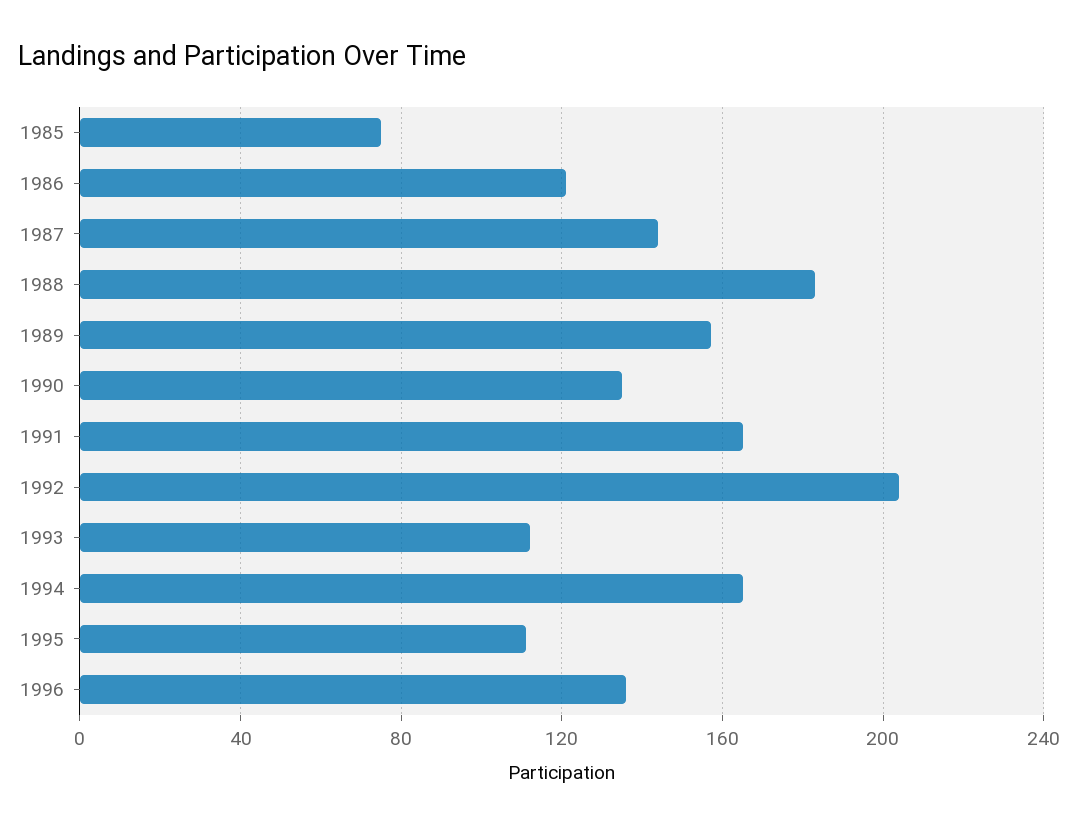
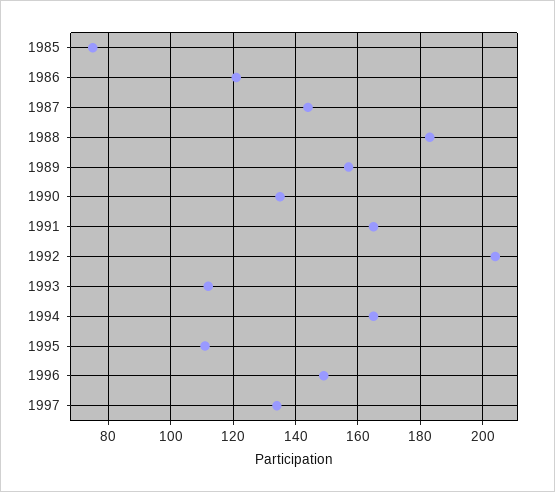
1996: 135 -> 150
1997: none -> 135

